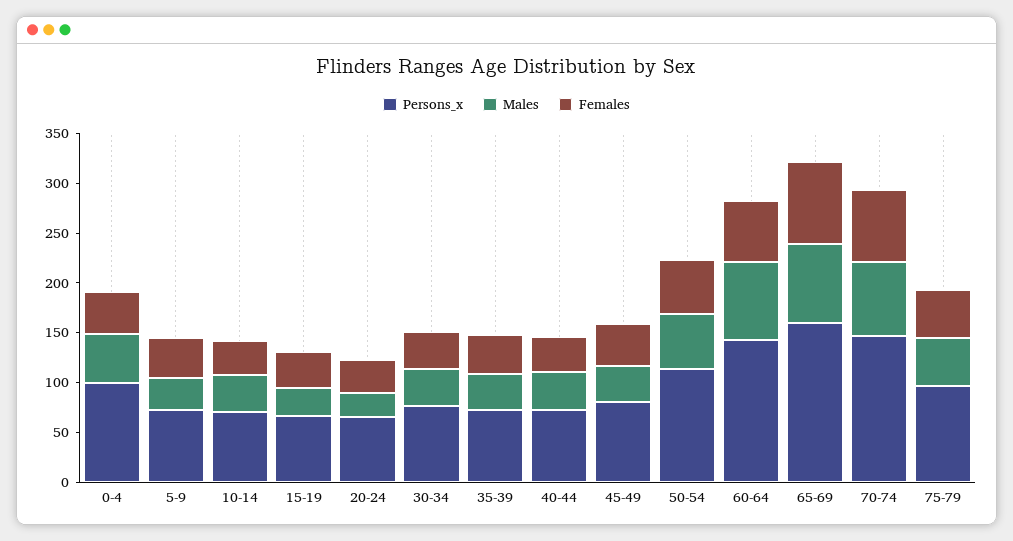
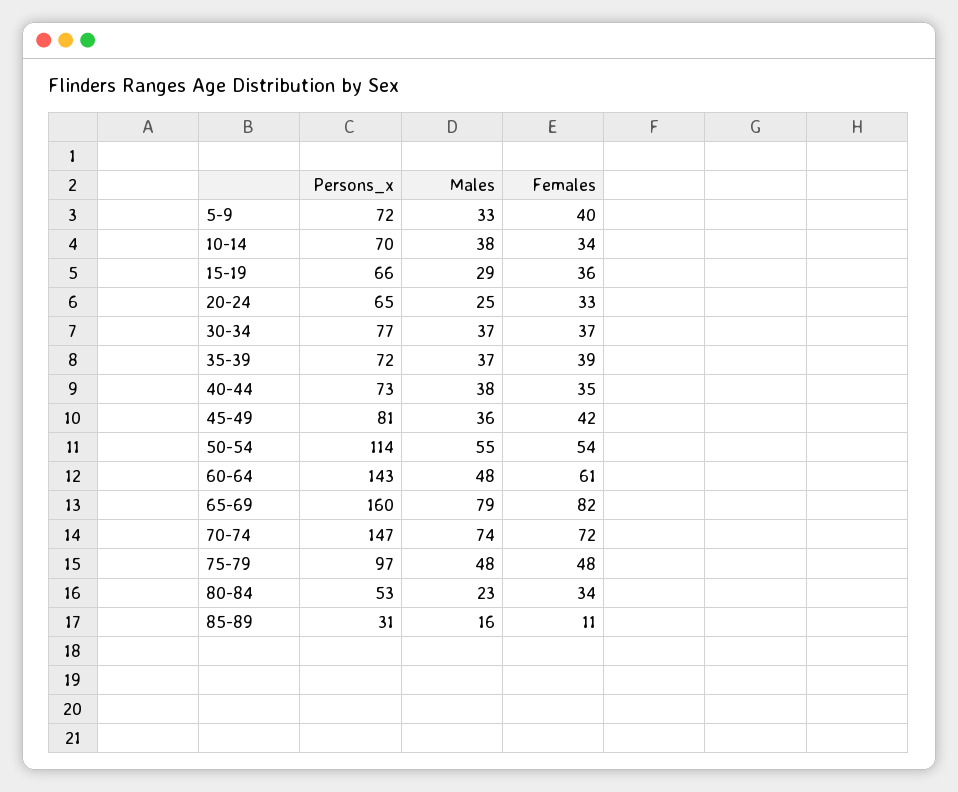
Persons_x, 0-4: 100 -> none
Males, 0-4: 50 -> none
Females, 0-4: 40 -> none
Males, 60-64: 80 -> 48
Persons_x, 80-84: none -> 53
Males, 80-84: none -> 23
Females, 80-84: none -> 34
Persons_x, 85-89: none -> 31
Males, 85-89: none -> 16
Females, 85-89: none -> 11

